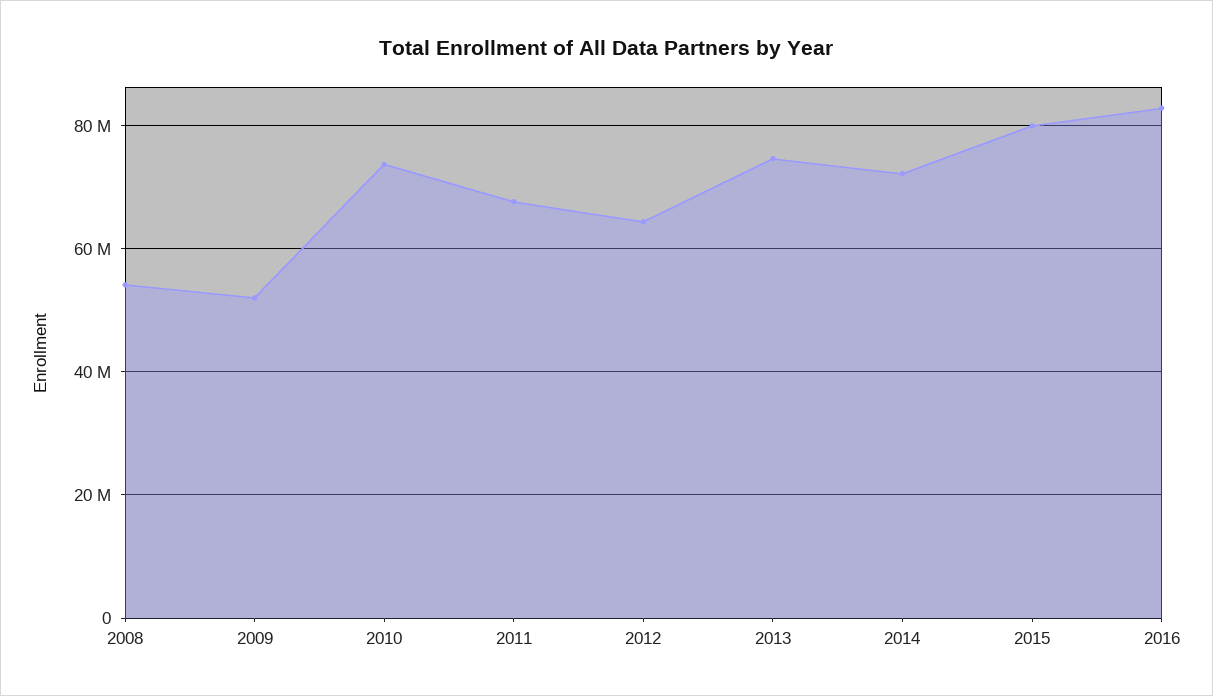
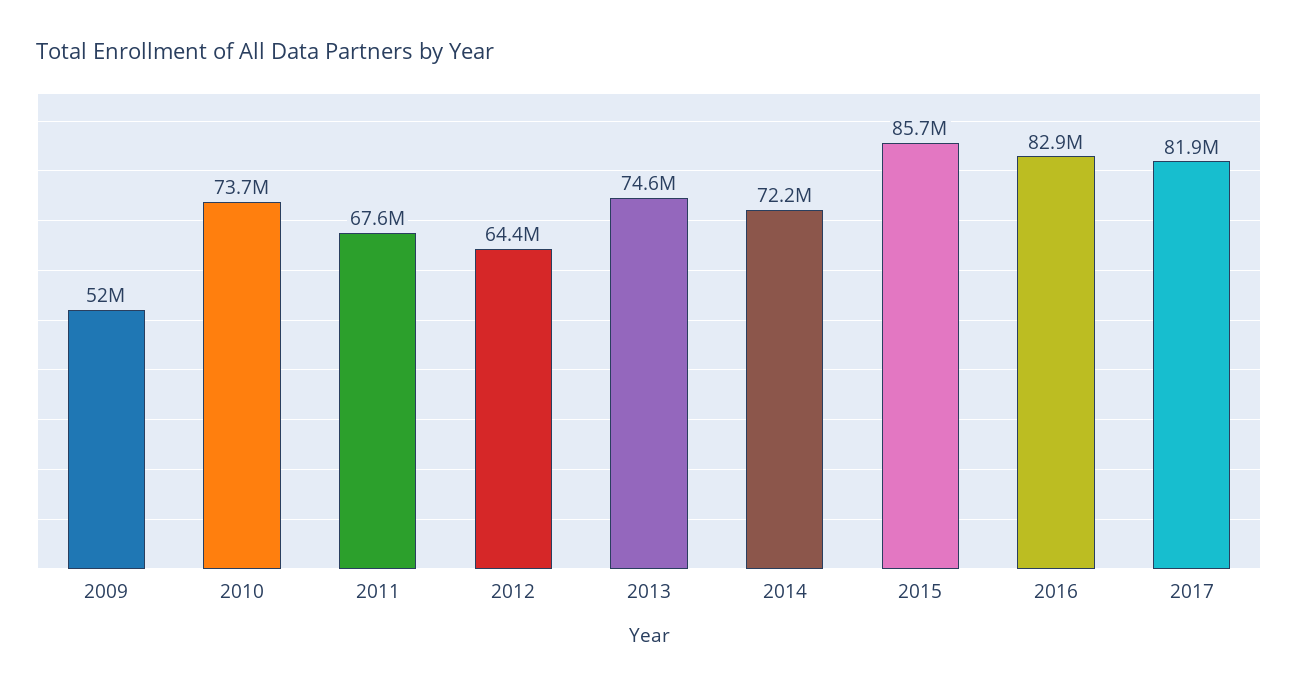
2008: 54000000 -> none
2015: 80000000 -> 85700000
2017: none -> 81900000

